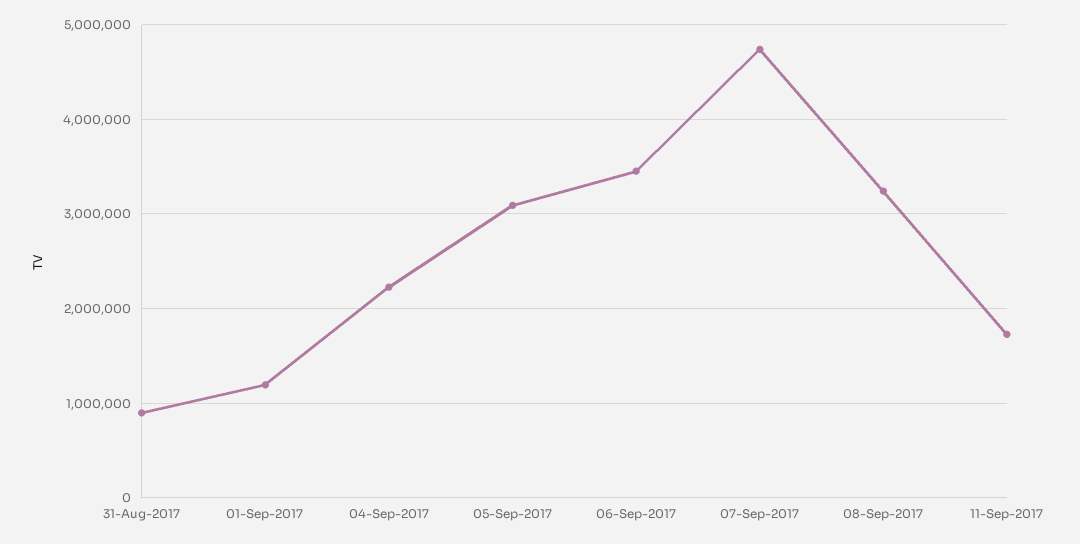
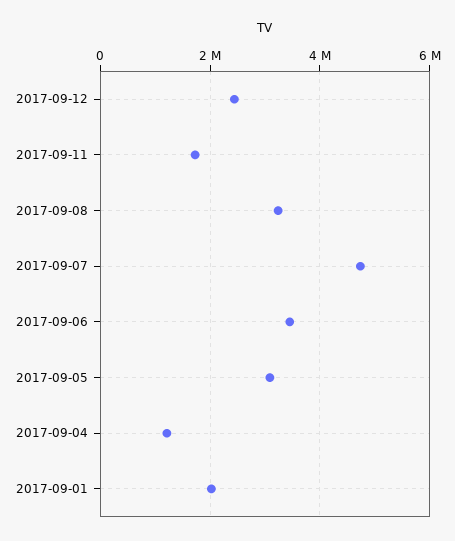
31-Aug-2017: 900000 -> none
01-Sep-2017: 1200000 -> 2000000
04-Sep-2017: 2200000 -> 1200000
2017-09-12: none -> 2400000

